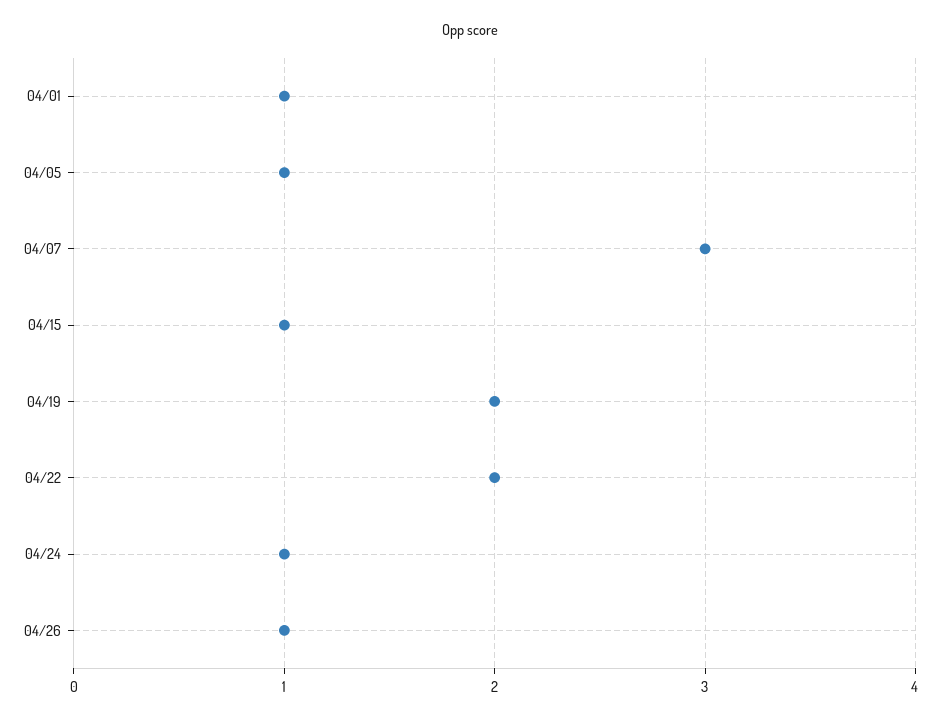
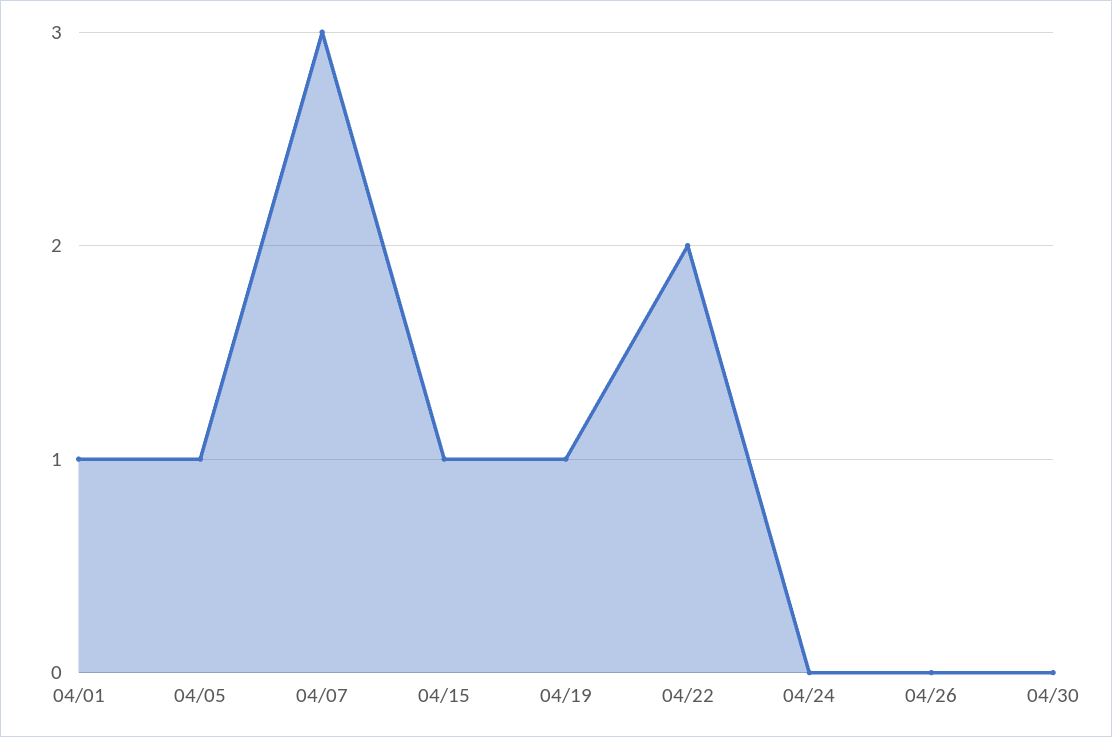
04/19: 2 -> 1
04/24: 1 -> 0
04/26: 1 -> 0
04/30: none -> 0

